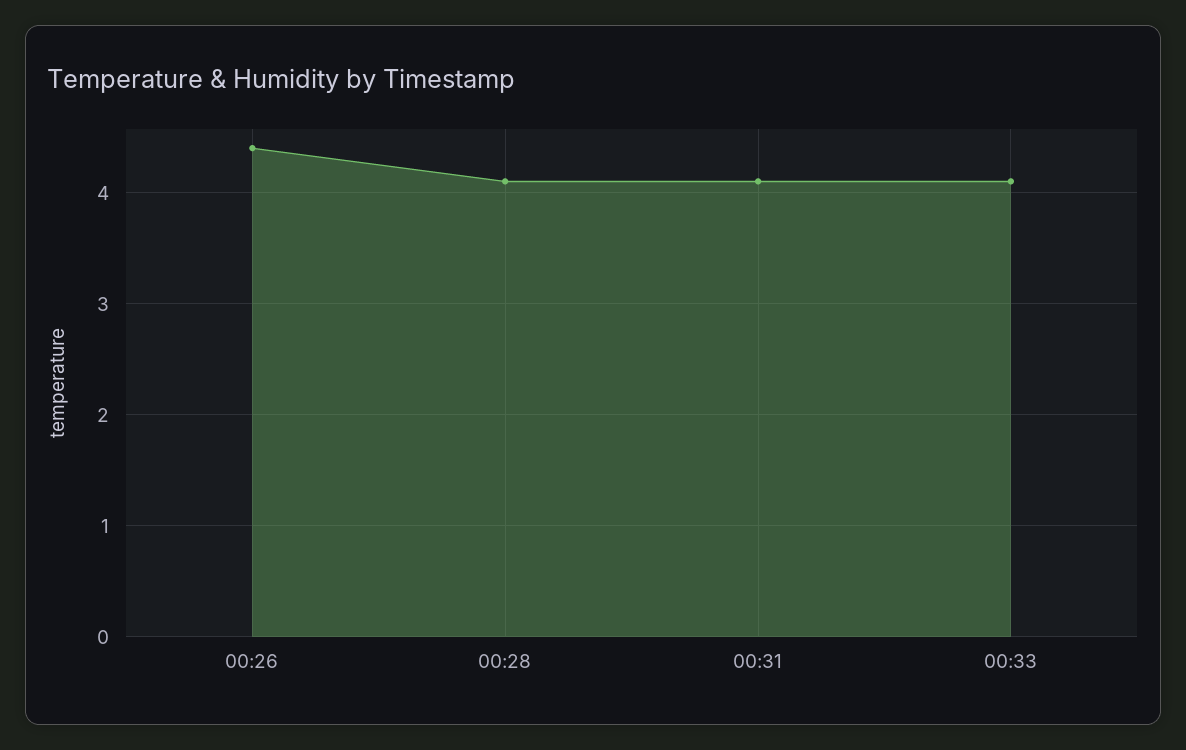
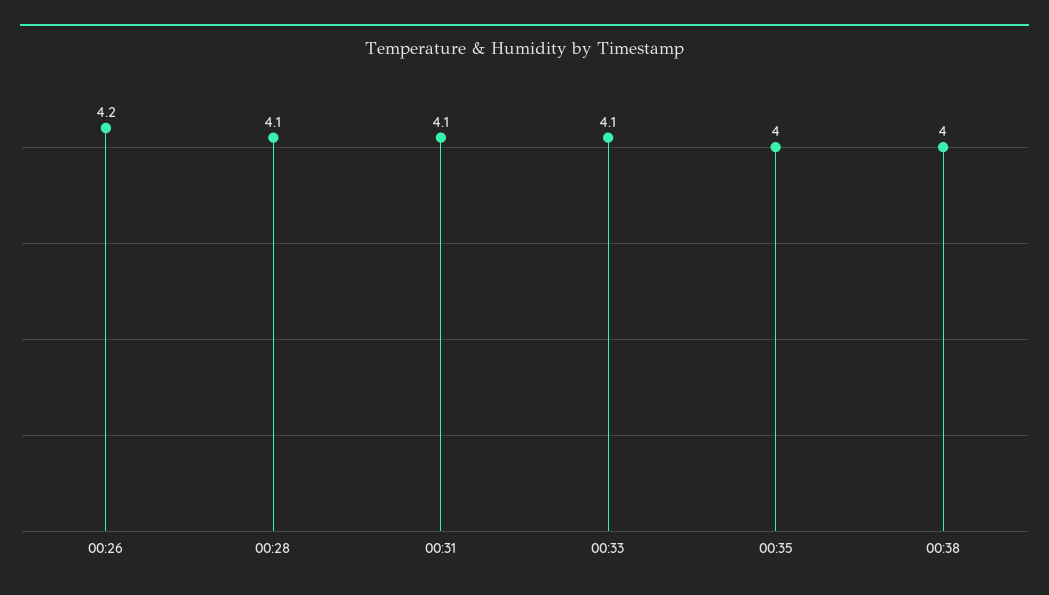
00:26: 4.4 -> 4.2
00:35: none -> 4
00:38: none -> 4

